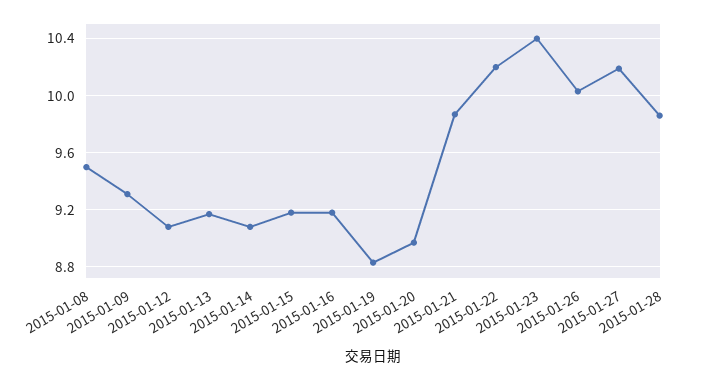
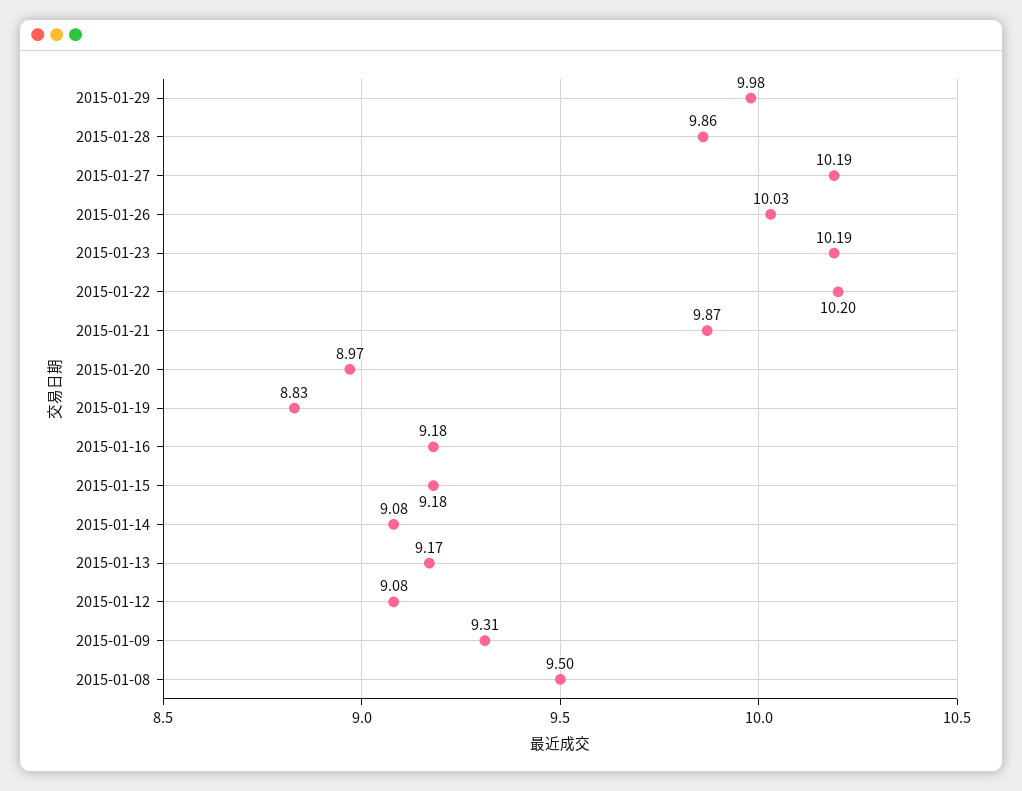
2015-01-23: 10.4 -> 10.19
2015-01-29: none -> 9.98

